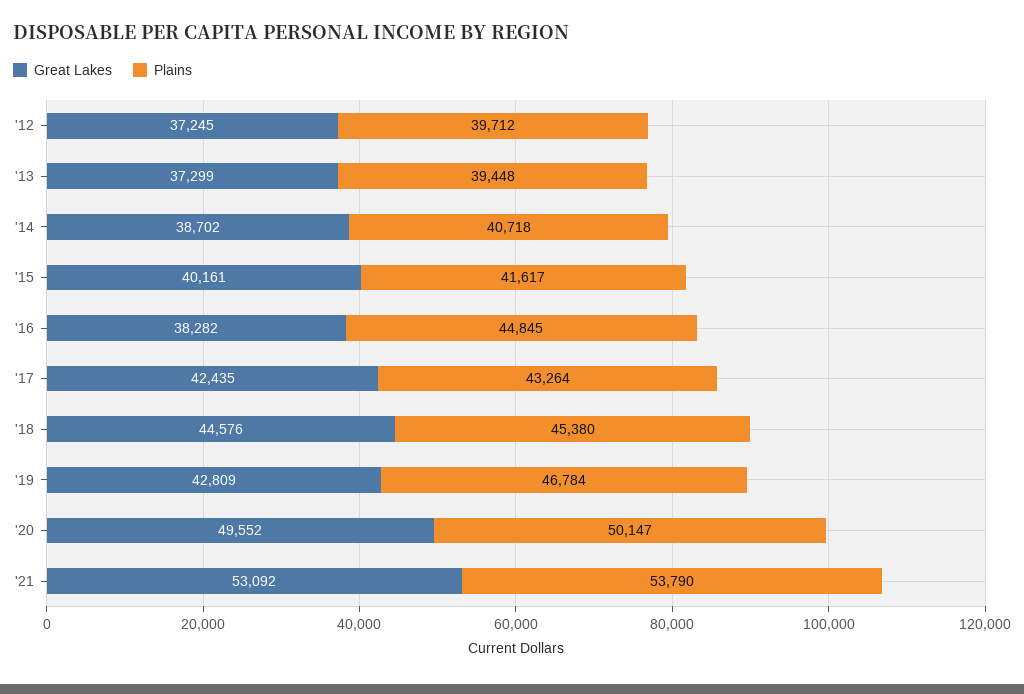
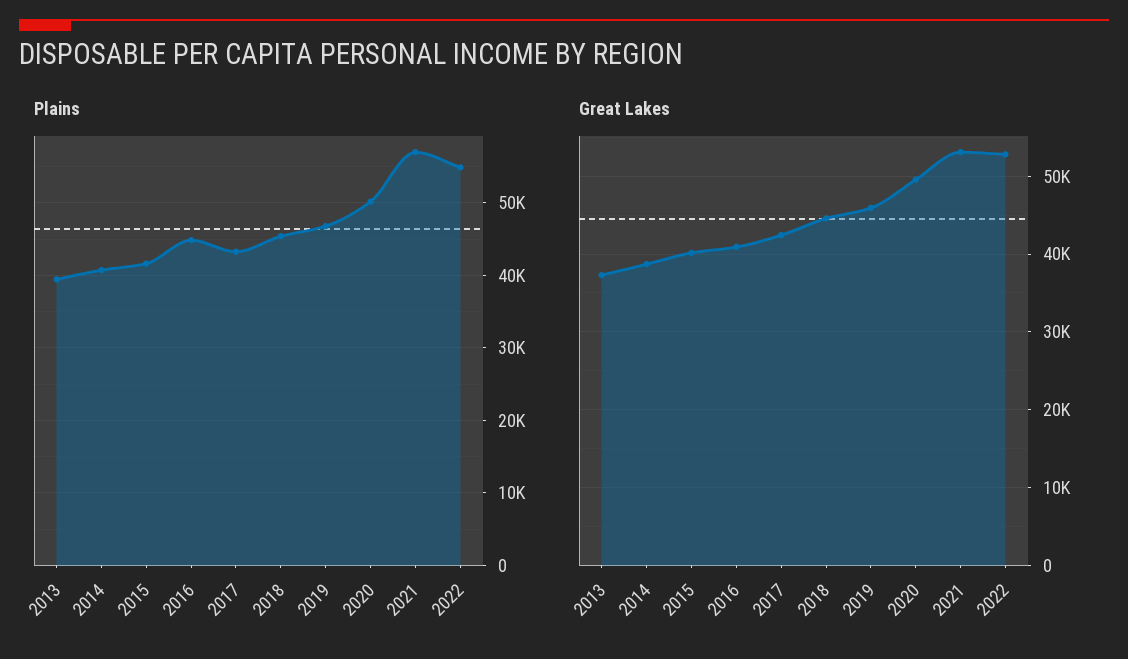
Great Lakes, '12: 37245 -> none
Plains, '12: 39712 -> none
Great Lakes, '16: 38282 -> 41000
Great Lakes, '19: 42809 -> 46000
Plains, '21: 53790 -> 57000
Plains, 2022: none -> 55000
Great Lakes, 2022: none -> 53000

